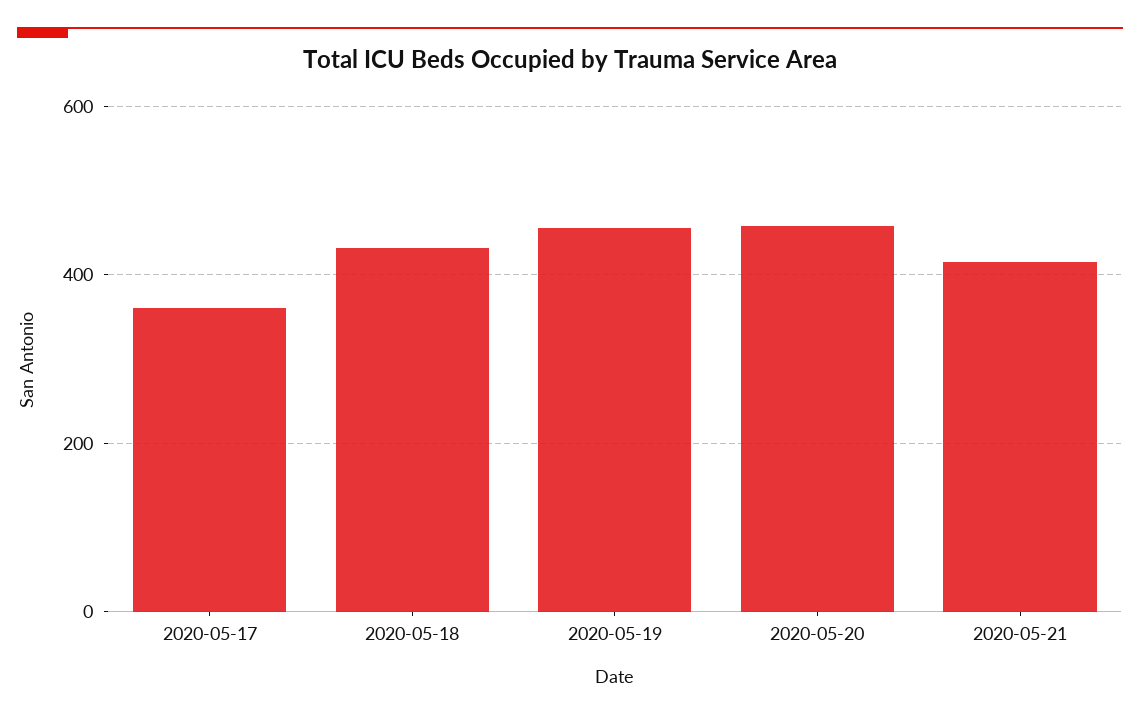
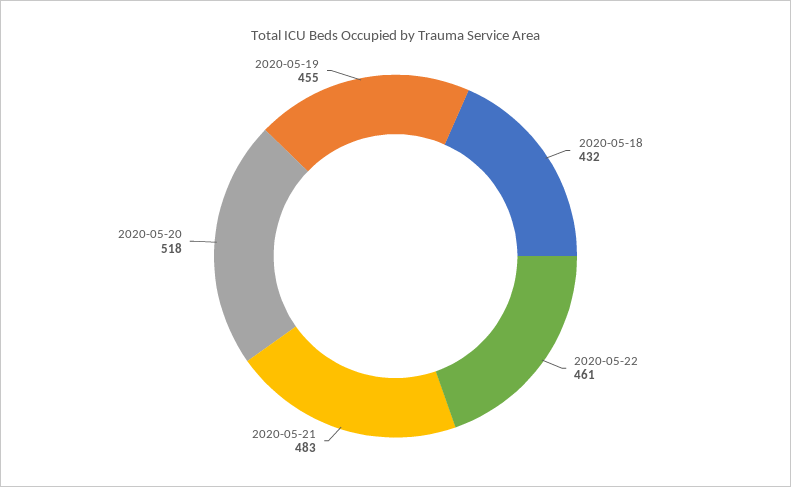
2020-05-17: 360 -> none
2020-05-20: 460 -> 518
2020-05-21: 420 -> 483
2020-05-22: none -> 461

